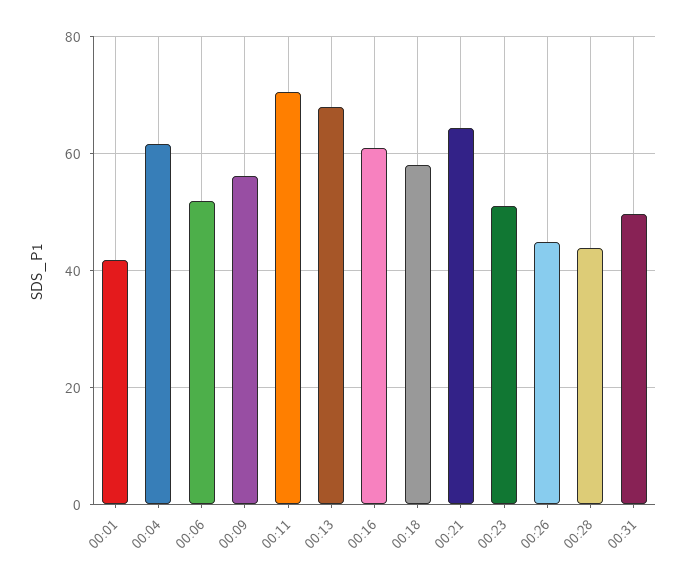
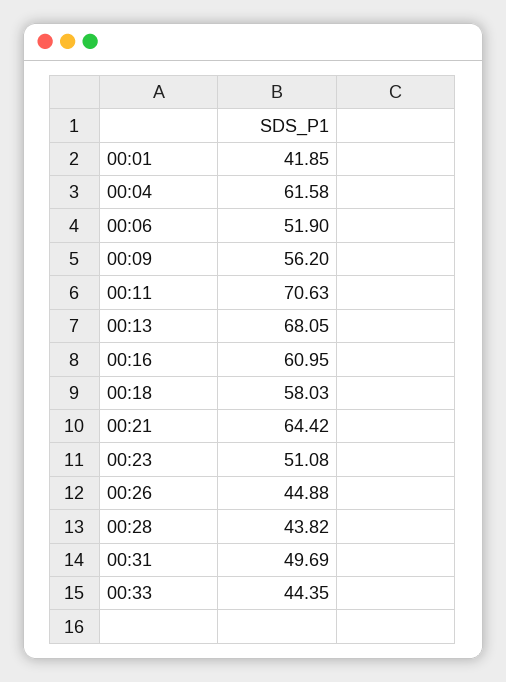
00:33: none -> 44.35

